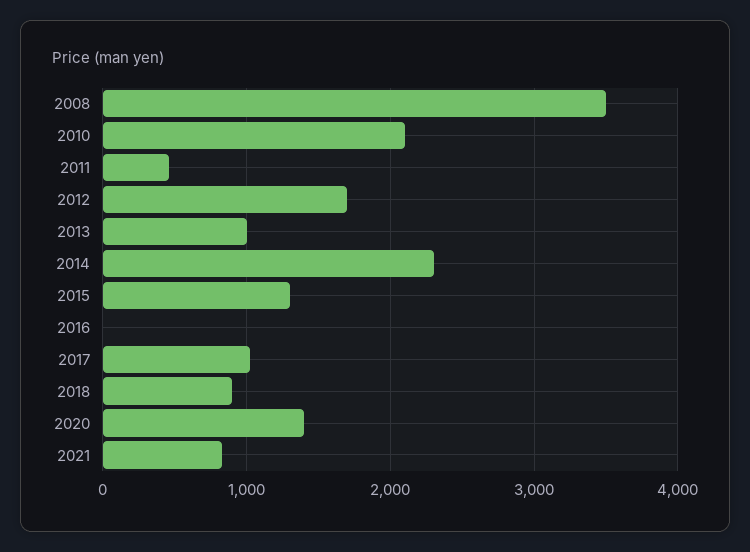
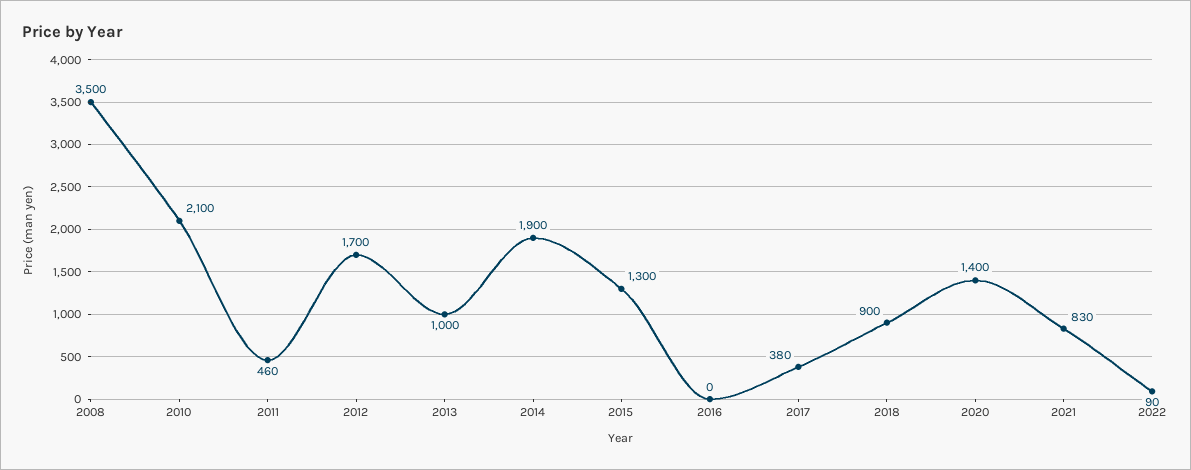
2014: 2300 -> 1900
2017: 1000 -> 380
2022: none -> 90

